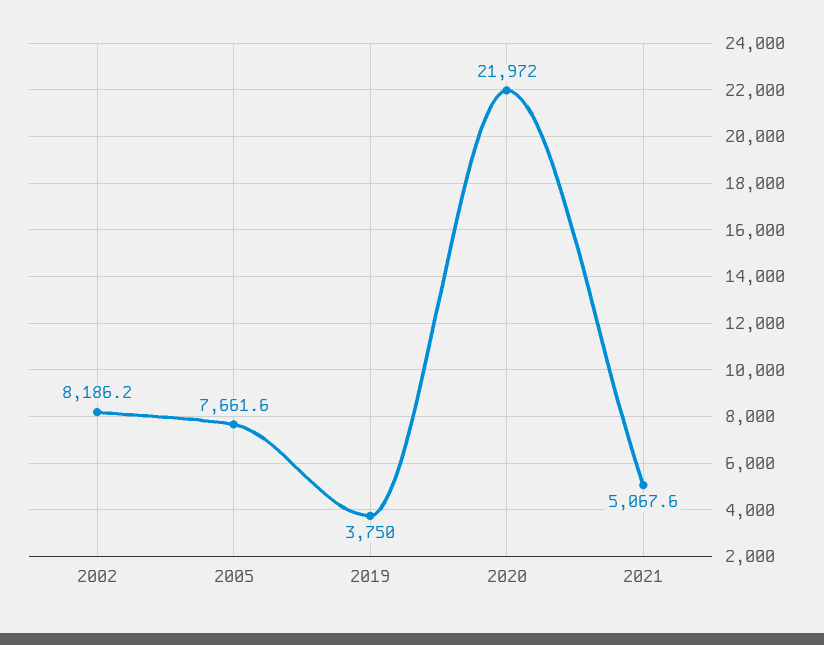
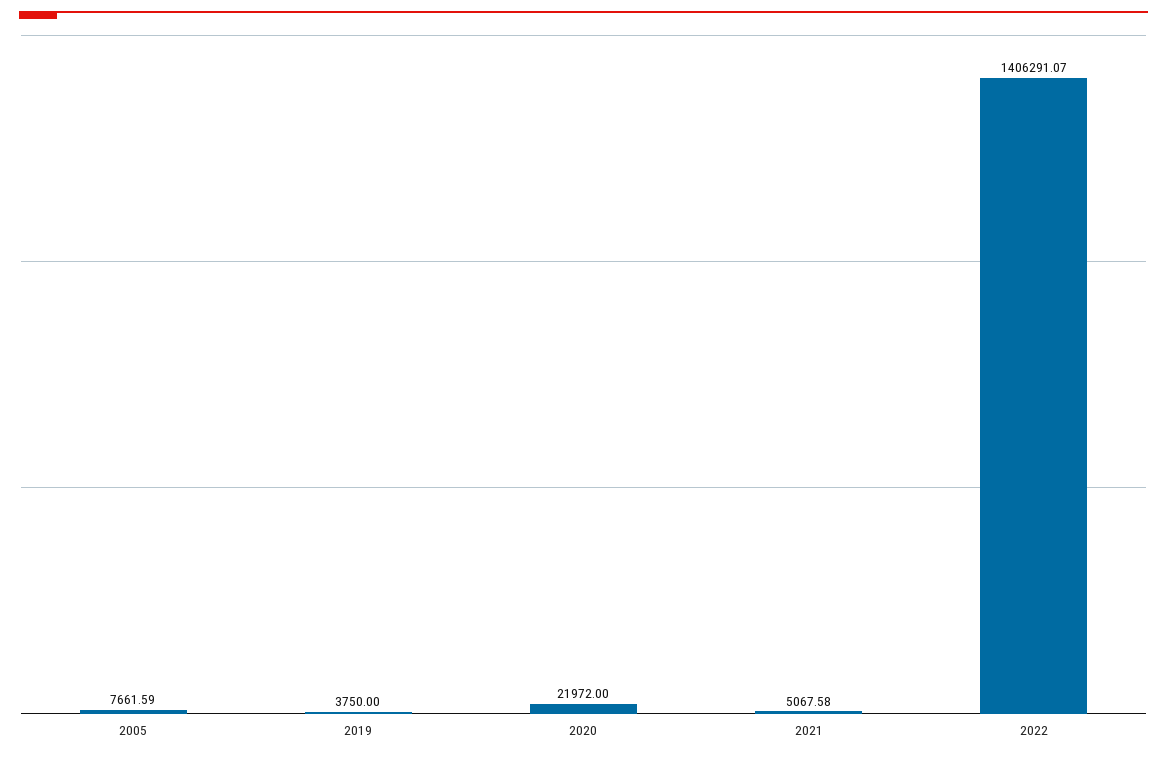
2002: 8186.2 -> none
2022: none -> 1406291.07

